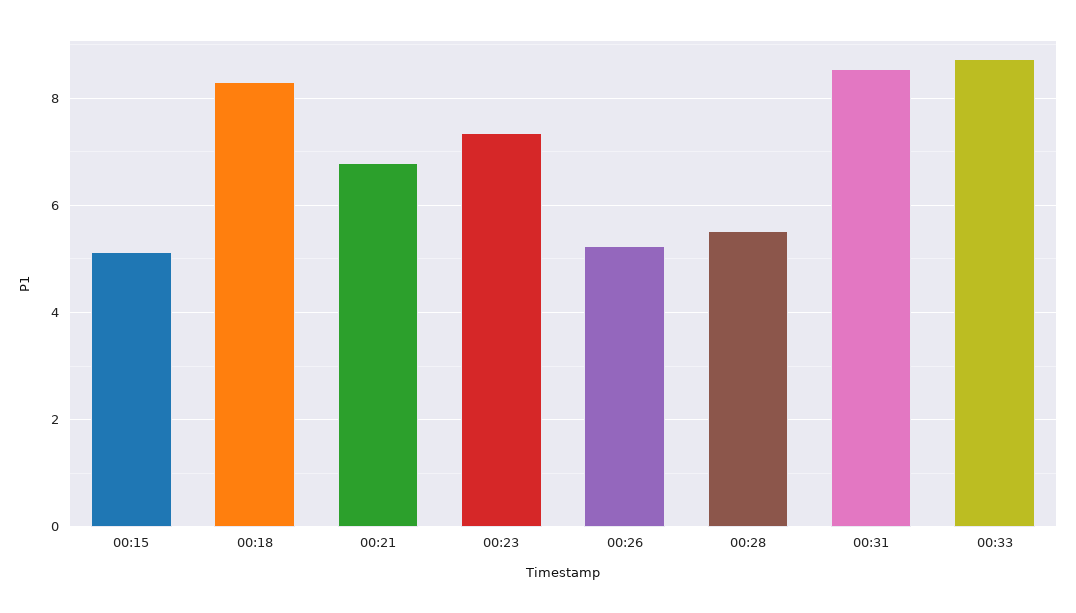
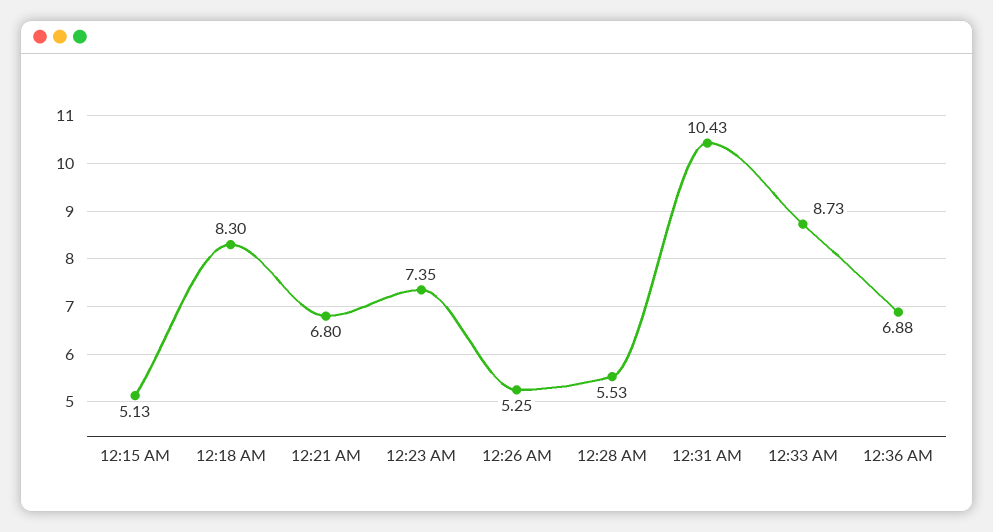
00:31: 8.6 -> 10.43
12:36 AM: none -> 6.88

